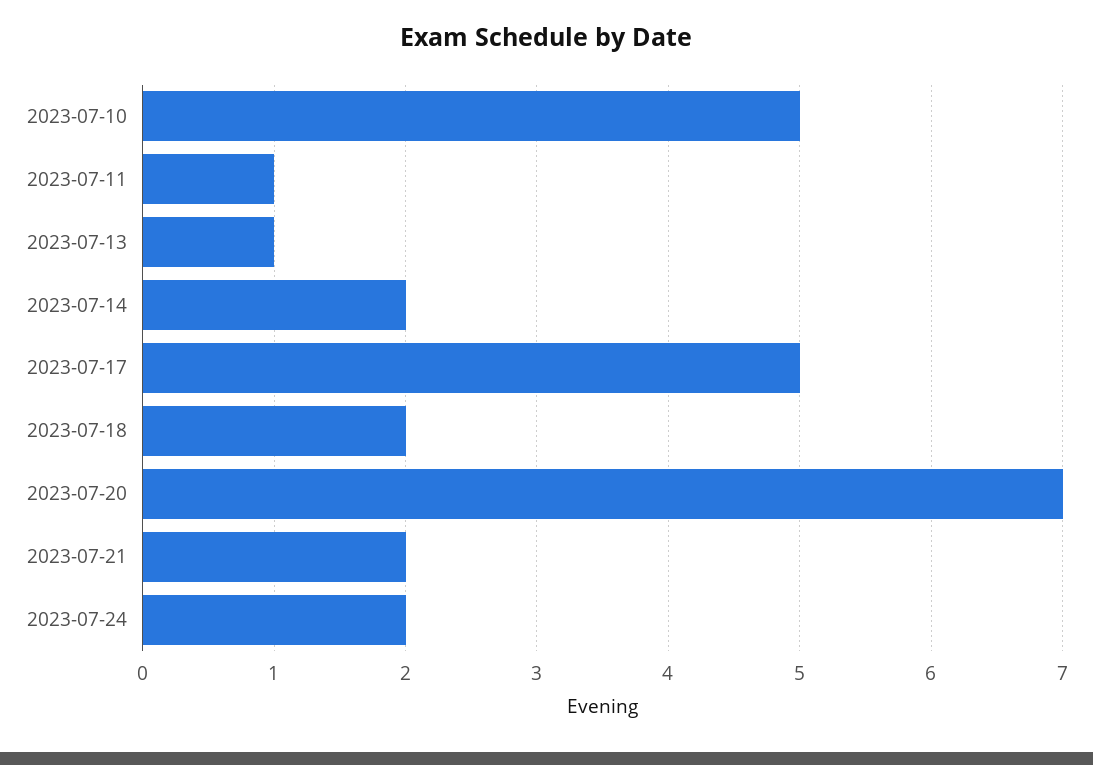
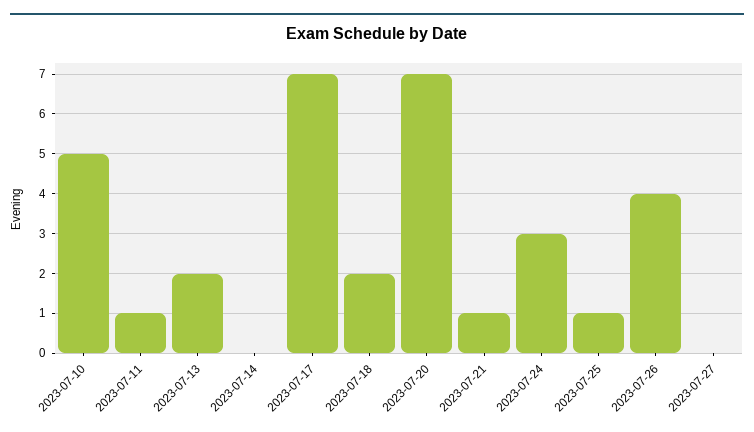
2023-07-13: 1 -> 2
2023-07-14: 2 -> 0
2023-07-17: 5 -> 7
2023-07-21: 2 -> 1
2023-07-24: 2 -> 3
2023-07-25: none -> 1
2023-07-26: none -> 4
2023-07-27: none -> 0

